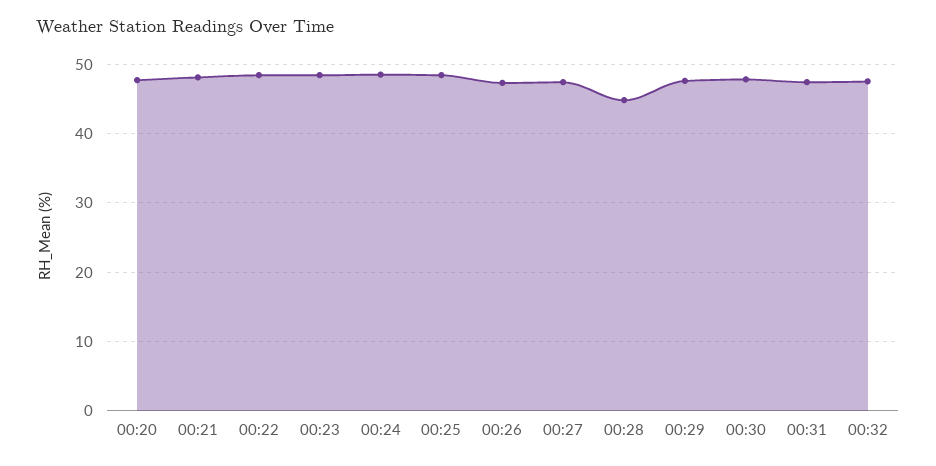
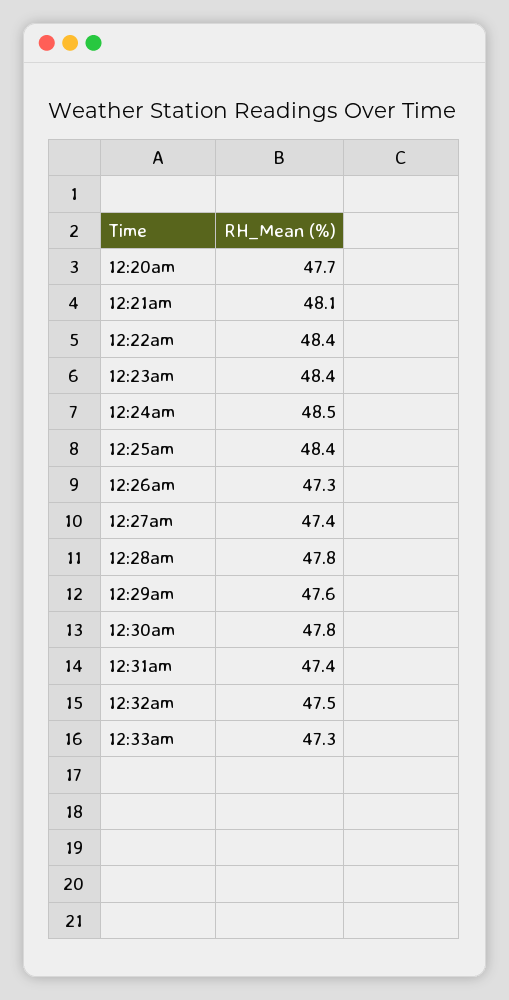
00:28: 45 -> 47.8
12:33am: none -> 47.3

